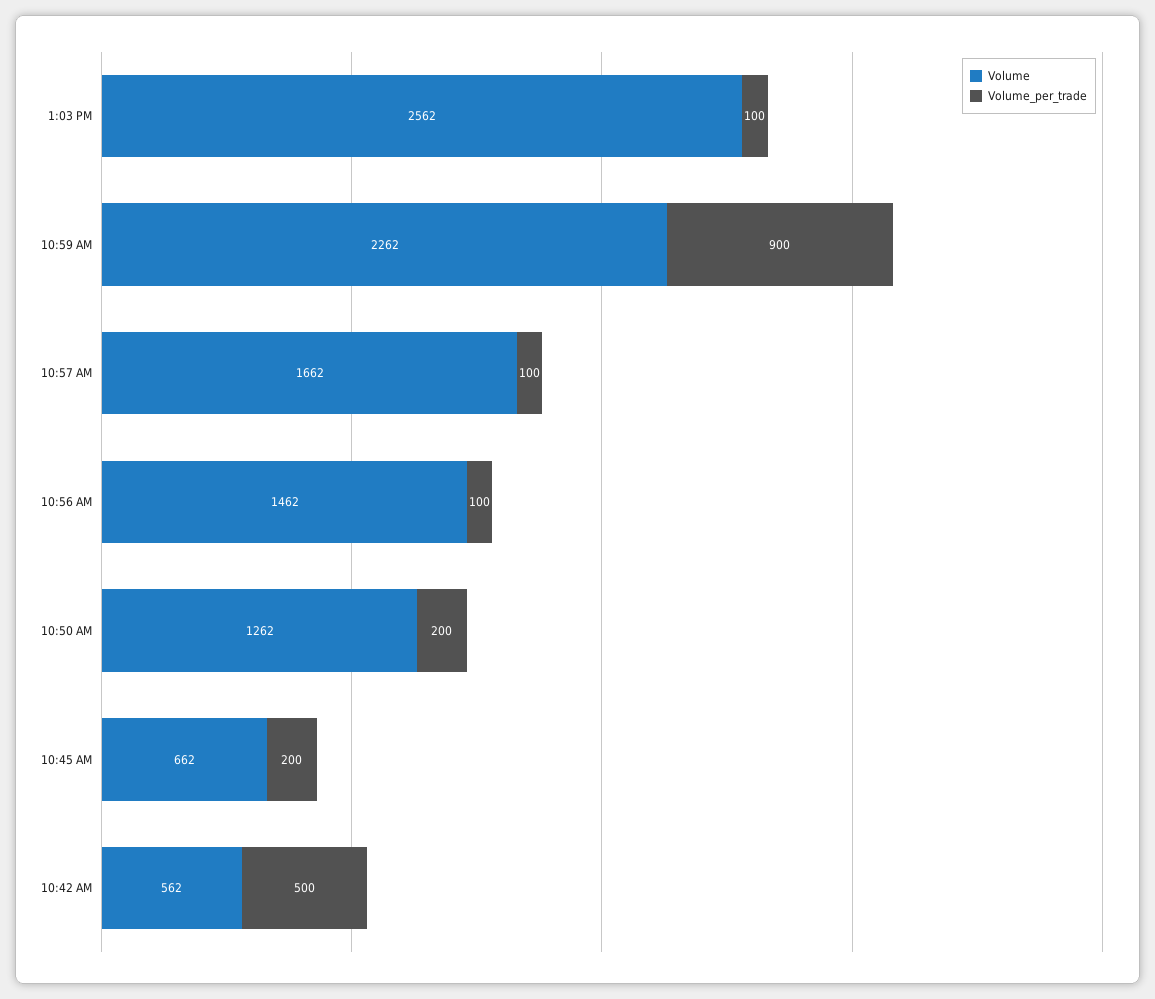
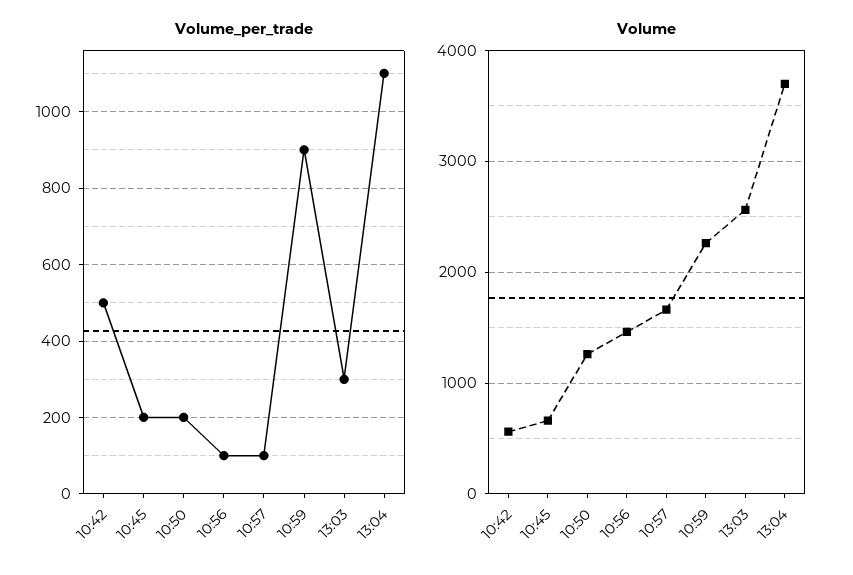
Volume_per_trade, 1:03 PM: 100 -> 300
Volume_per_trade, 13:04: none -> 1100
Volume, 13:04: none -> 3700

